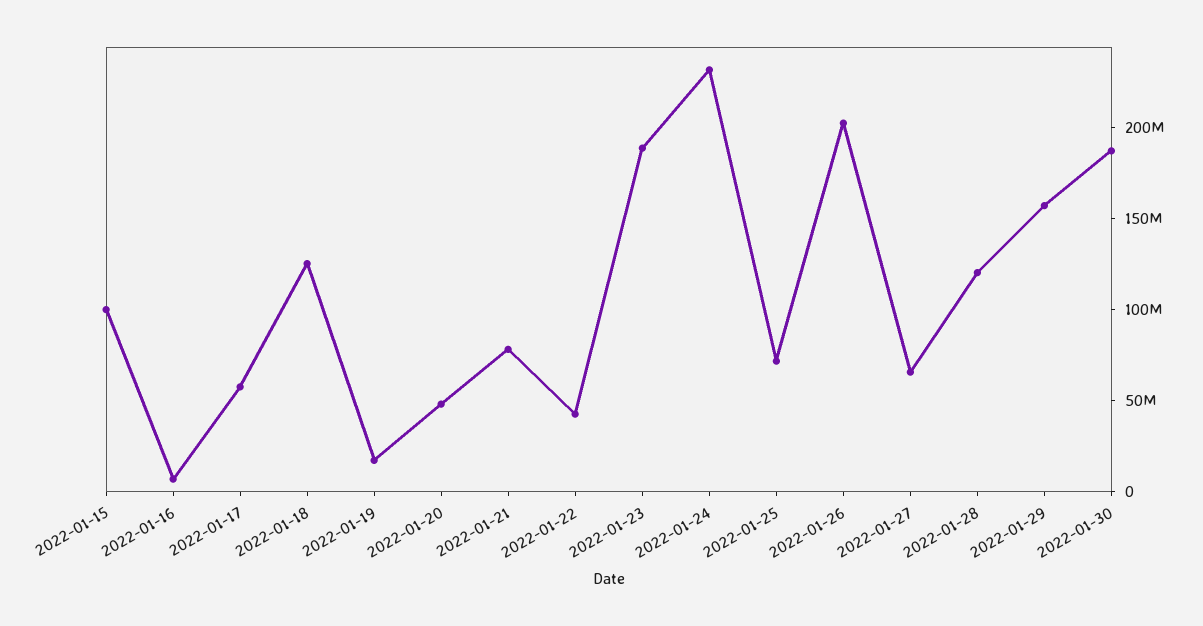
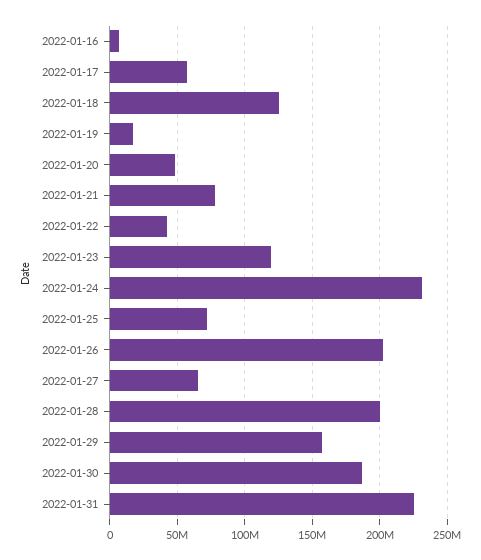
2022-01-15: 100000000 -> none
2022-01-23: 190000000 -> 120000000
2022-01-28: 120000000 -> 200000000
2022-01-31: none -> 225000000

